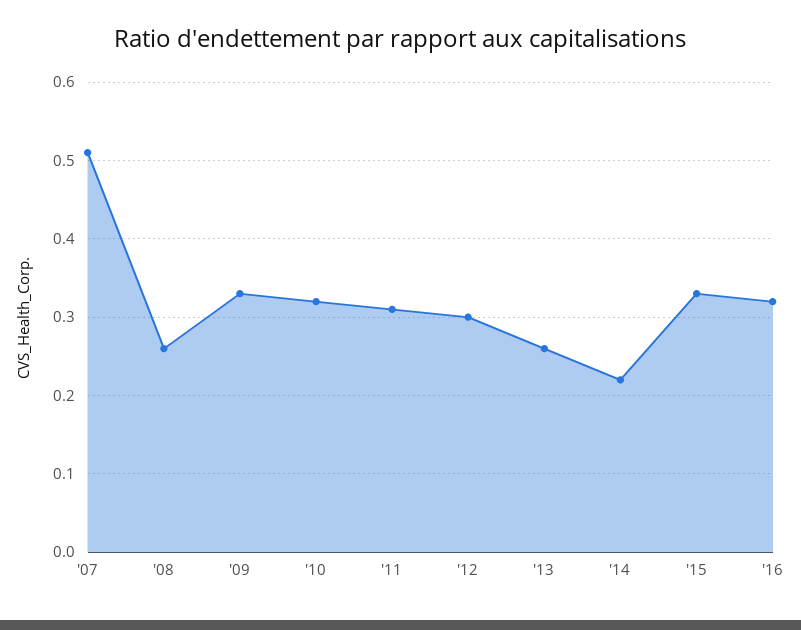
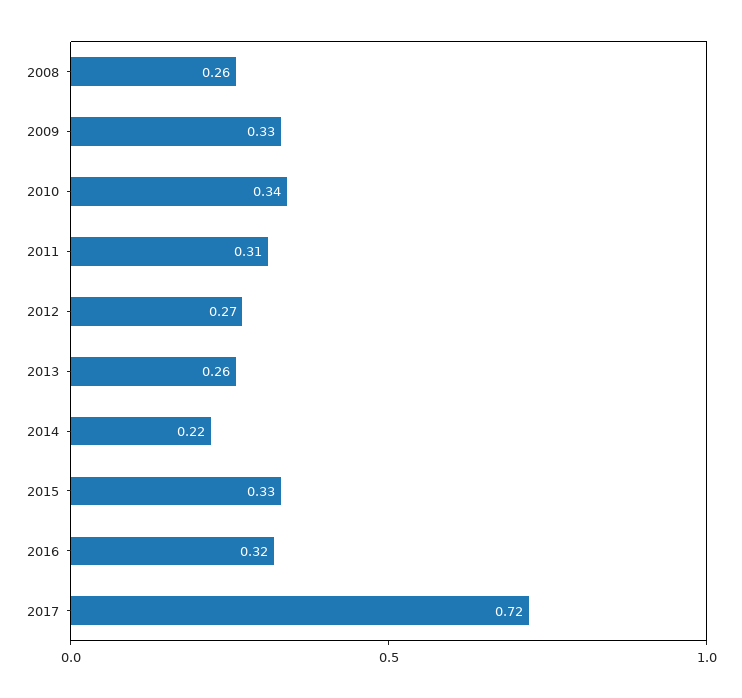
'07: 0.51 -> none
'10: 0.32 -> 0.34
'12: 0.3 -> 0.27
2017: none -> 0.72

